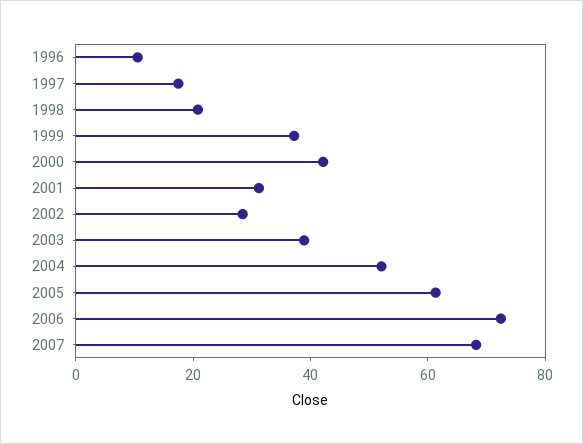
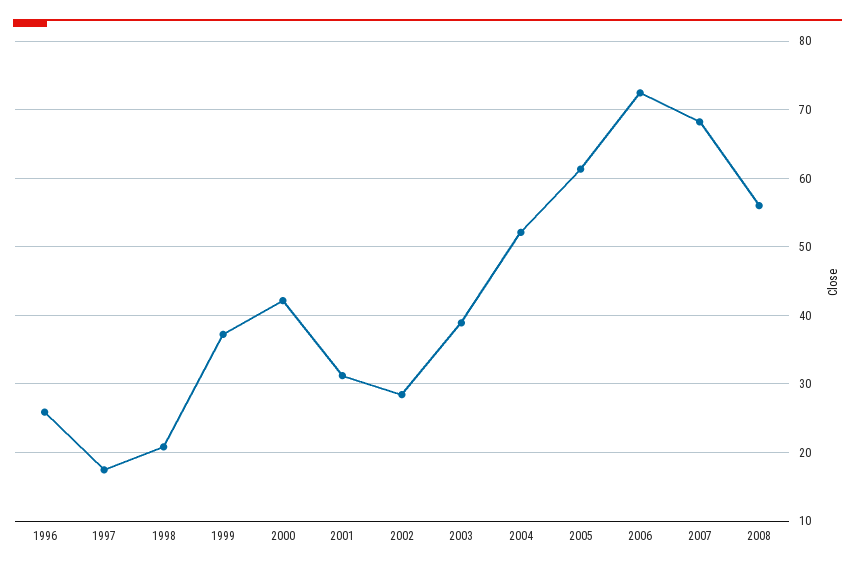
1996: 10 -> 26
2008: none -> 56

